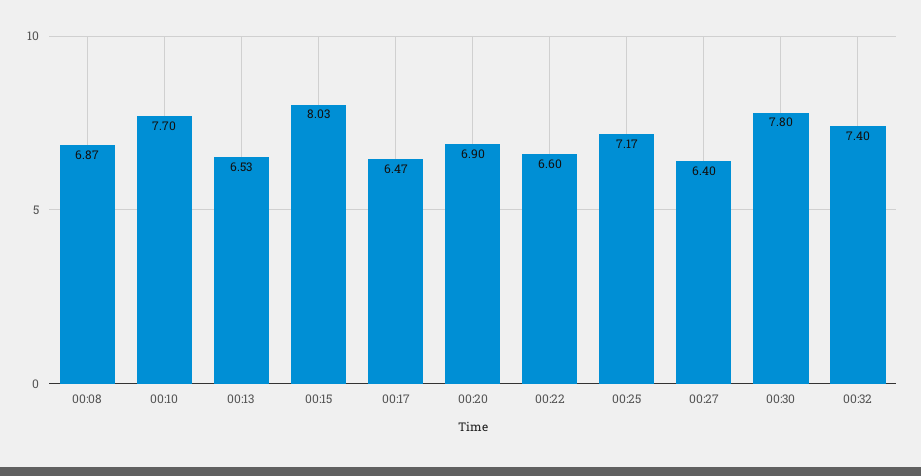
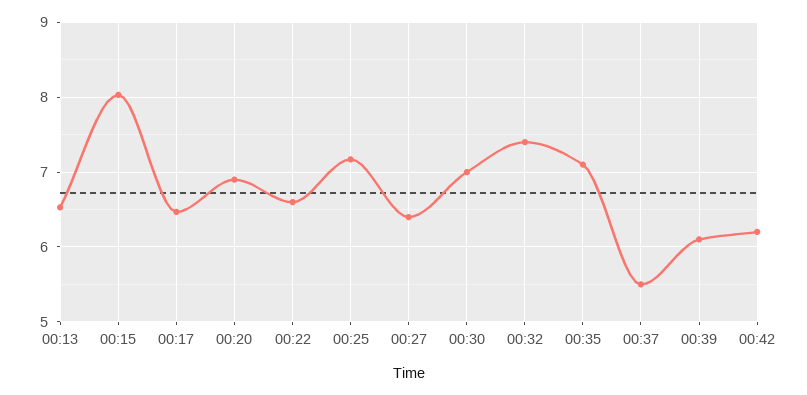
00:08: 6.87 -> none
00:10: 7.7 -> none
00:30: 7.8 -> 7
00:35: none -> 7.1
00:37: none -> 5.5
00:39: none -> 6.1
00:42: none -> 6.2

